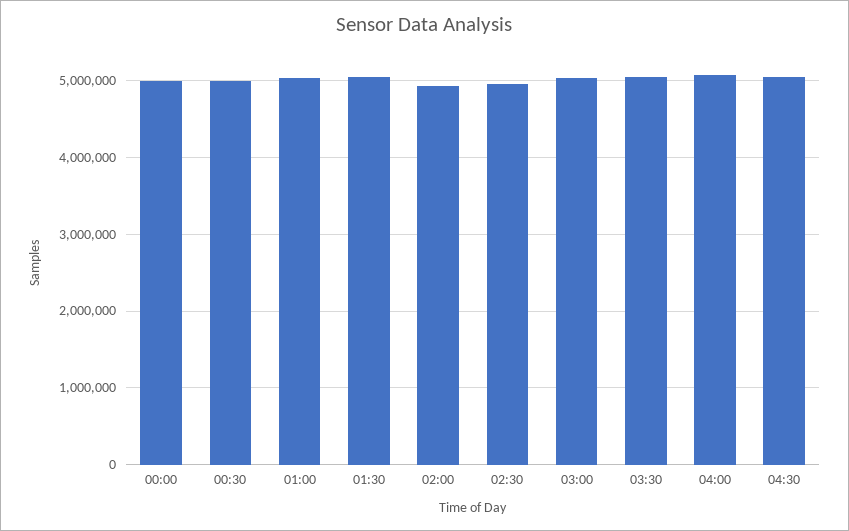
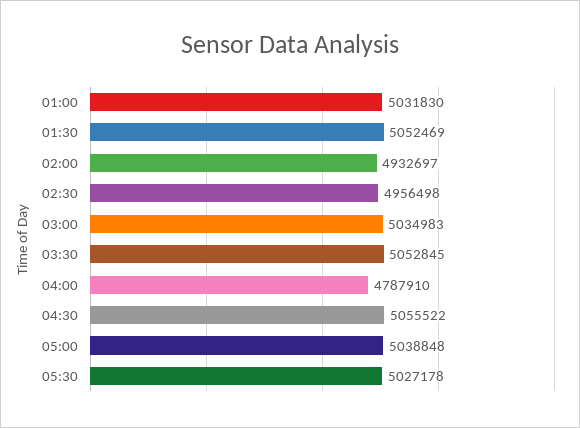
00:00: 5000000 -> none
00:30: 5000000 -> none
04:00: 5100000 -> 4787910
05:00: none -> 5038848
05:30: none -> 5027178

